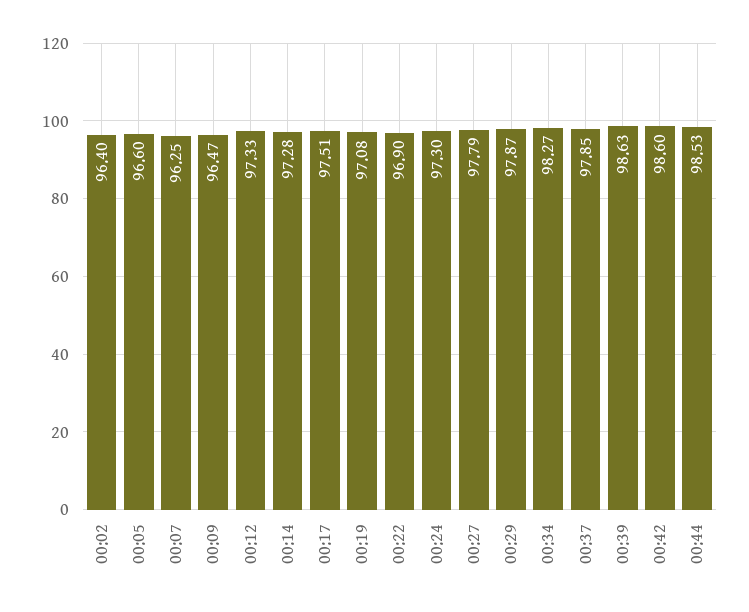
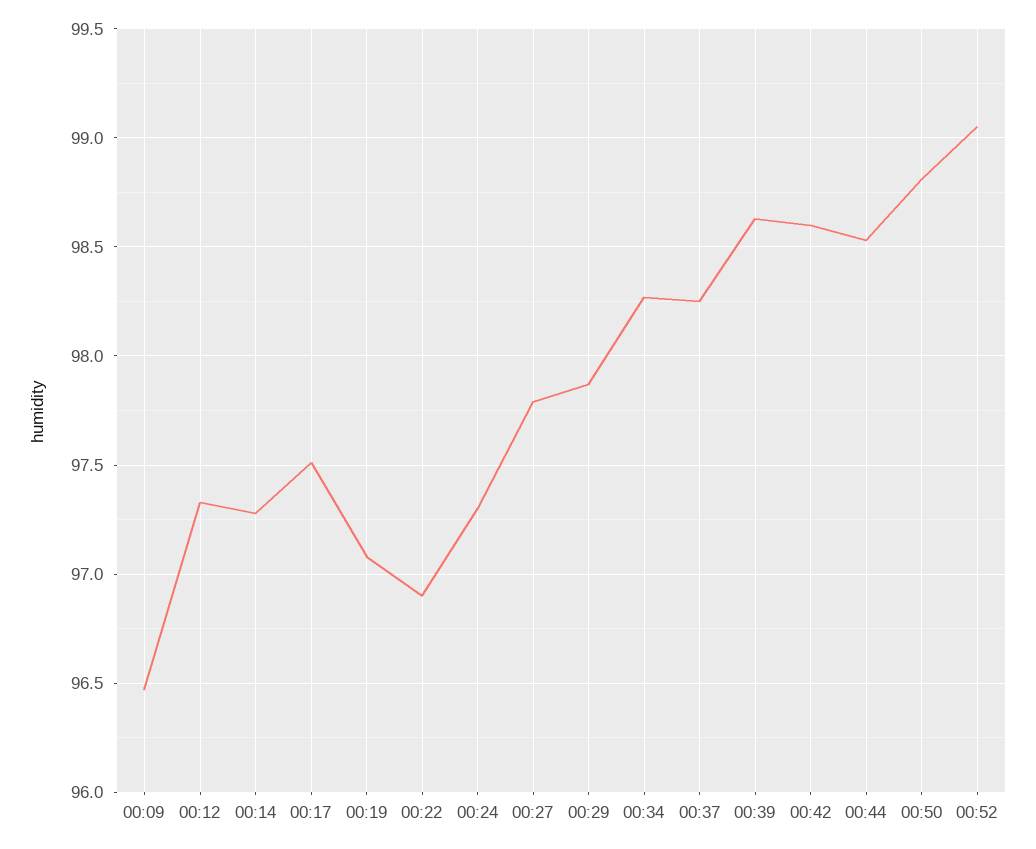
00:02: 96.4 -> none
00:05: 96.6 -> none
00:07: 96.25 -> none
00:37: 97.85 -> 98.25
00:50: none -> 98.8
00:52: none -> 99.05

